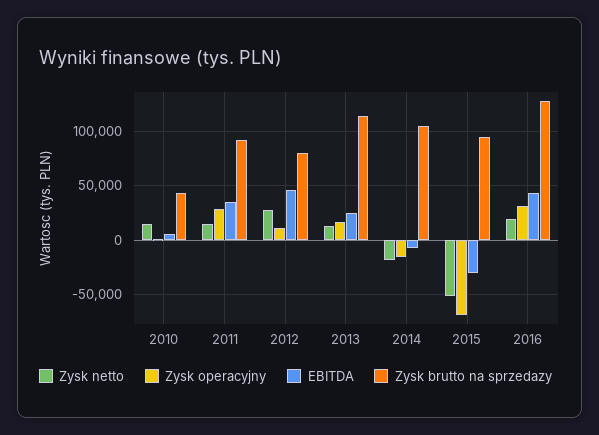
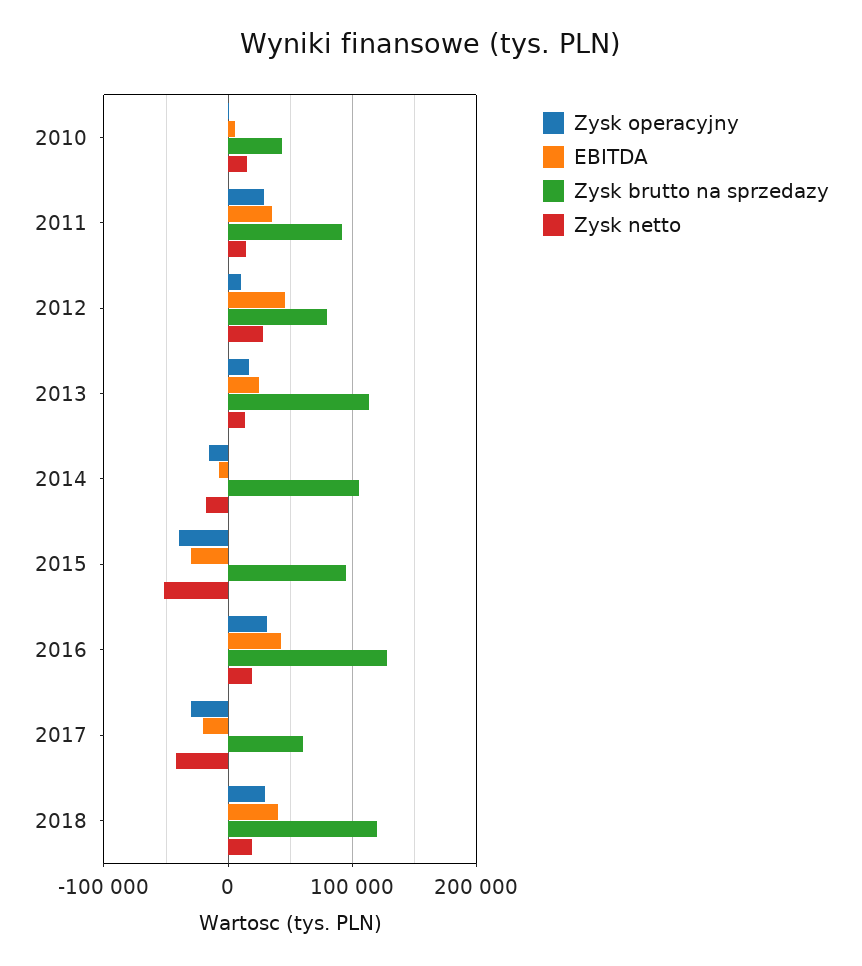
Zysk operacyjny, 2015: -70000 -> -40000
Zysk operacyjny, 2017: none -> -30000
EBITDA, 2017: none -> -20000
Zysk brutto na sprzedazy, 2017: none -> 60000
Zysk netto, 2017: none -> -40000
Zysk operacyjny, 2018: none -> 30000
EBITDA, 2018: none -> 40000
Zysk brutto na sprzedazy, 2018: none -> 120000
Zysk netto, 2018: none -> 20000

